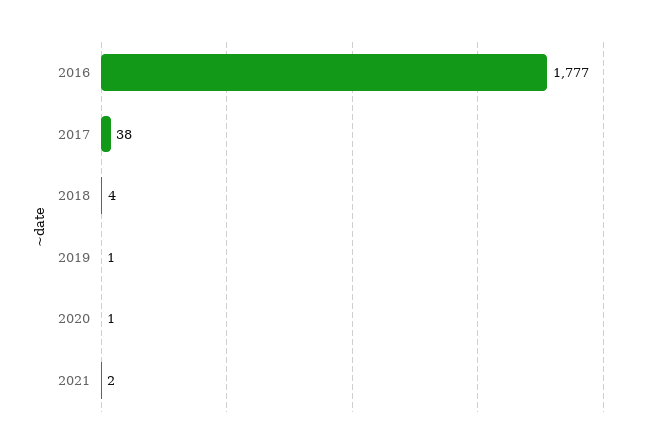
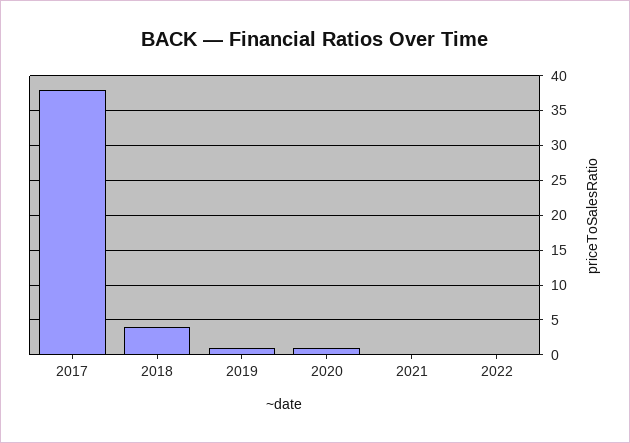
2016: 1777 -> none
2021: 2 -> 0
2022: none -> 0

